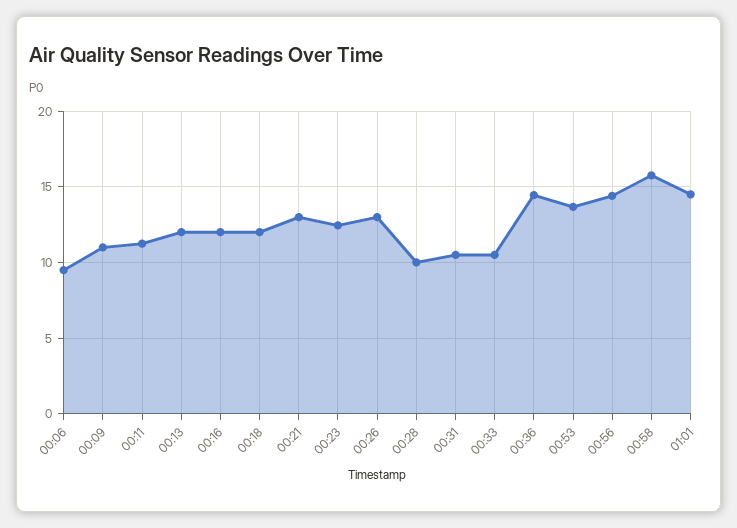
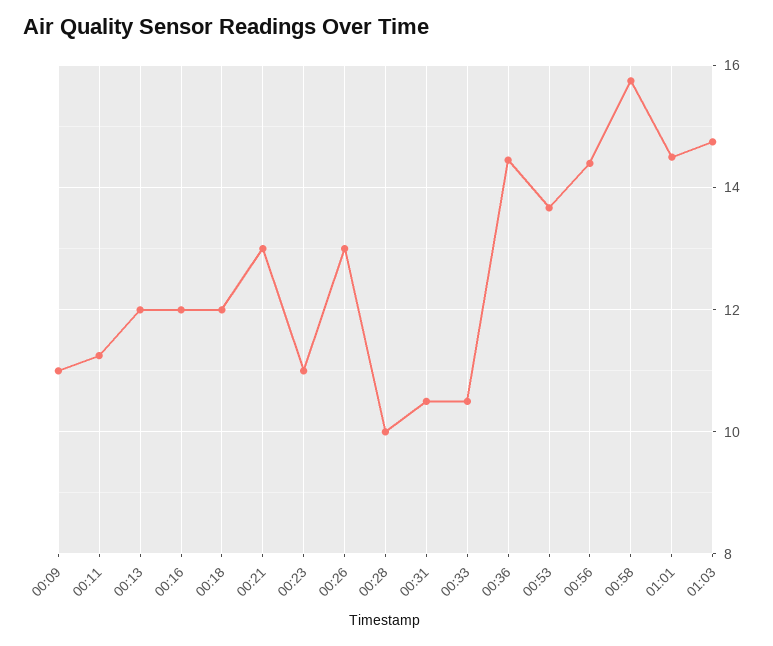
00:06: 9.5 -> none
00:23: 12.5 -> 11
01:03: none -> 14.8

